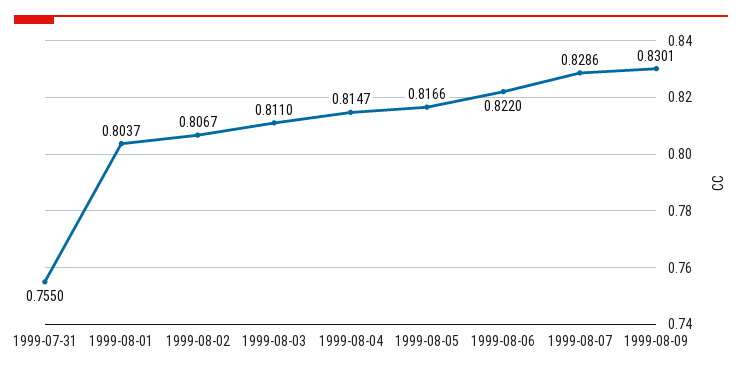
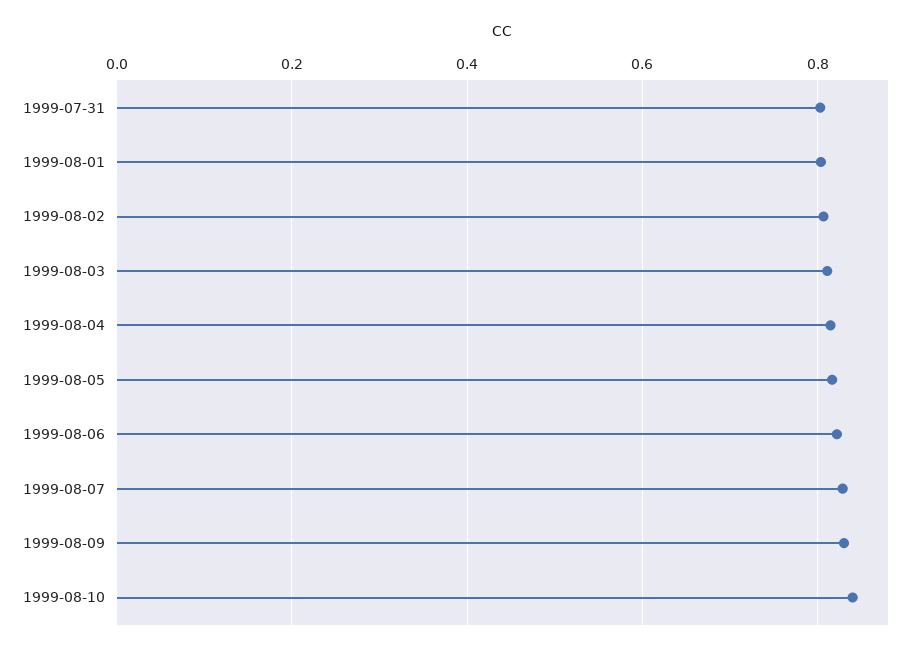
1999-07-31: 0.755 -> 0.8
1999-08-10: none -> 0.84

